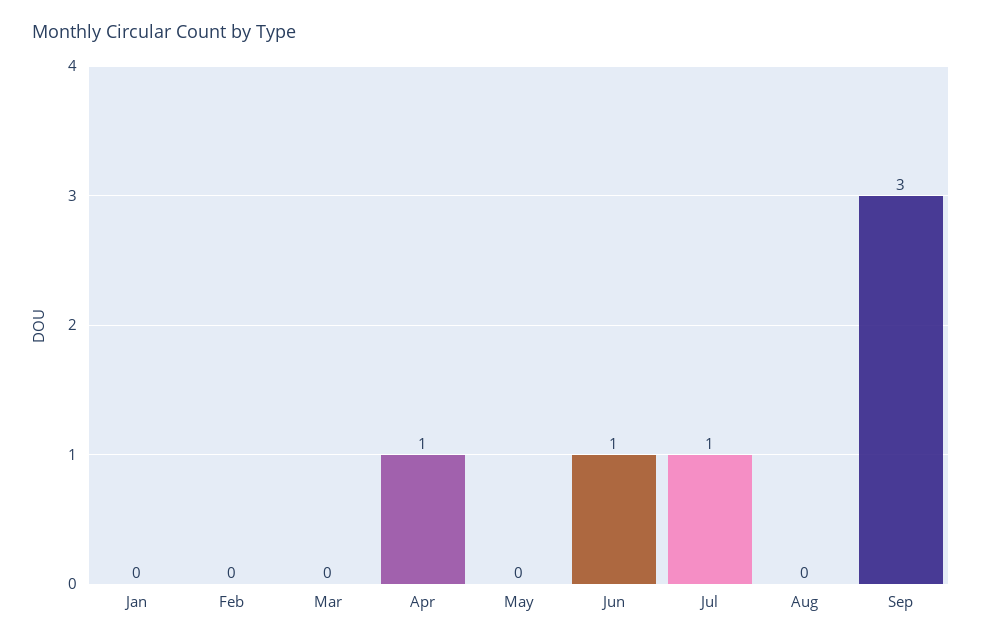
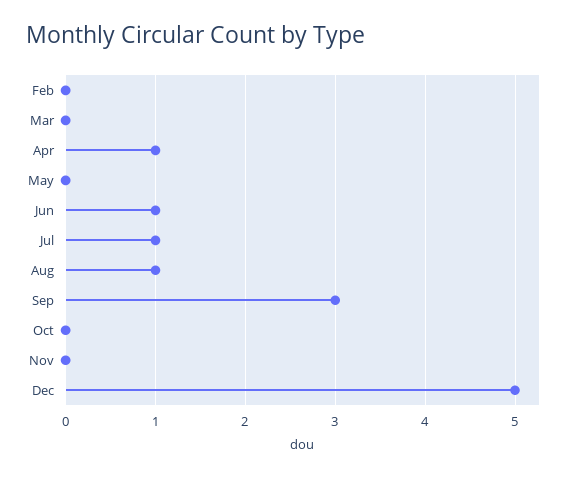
Jan: 0 -> none
Aug: 0 -> 1
Oct: none -> 0
Nov: none -> 0
Dec: none -> 5

